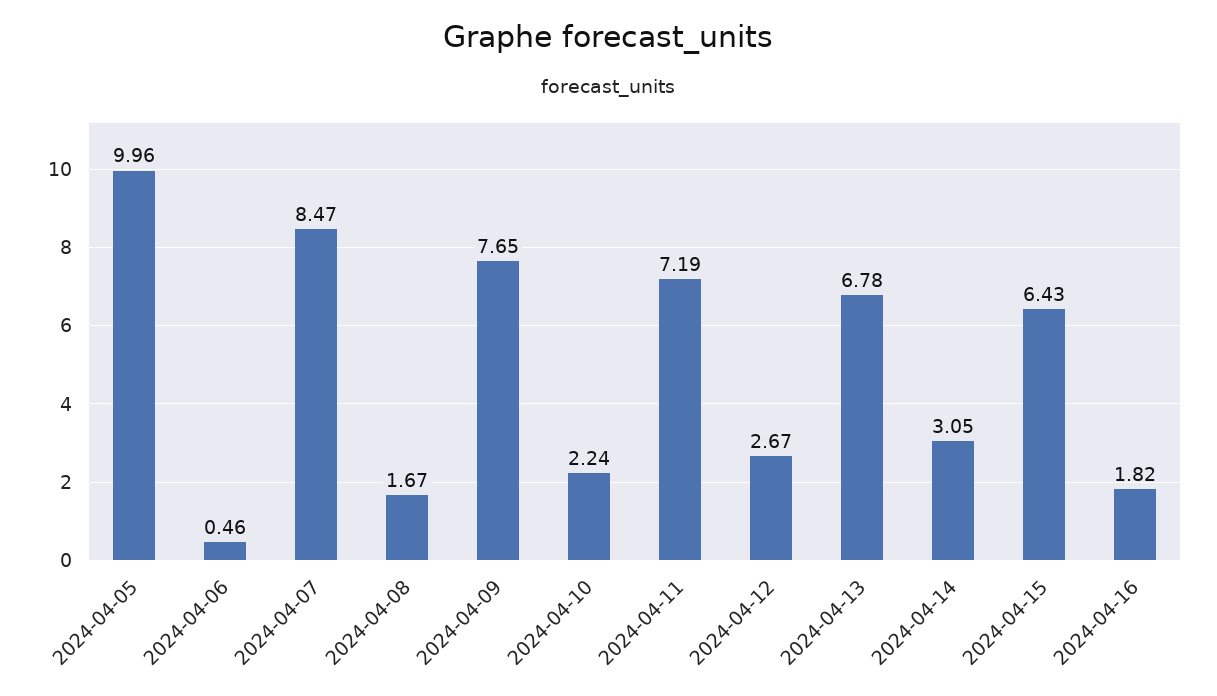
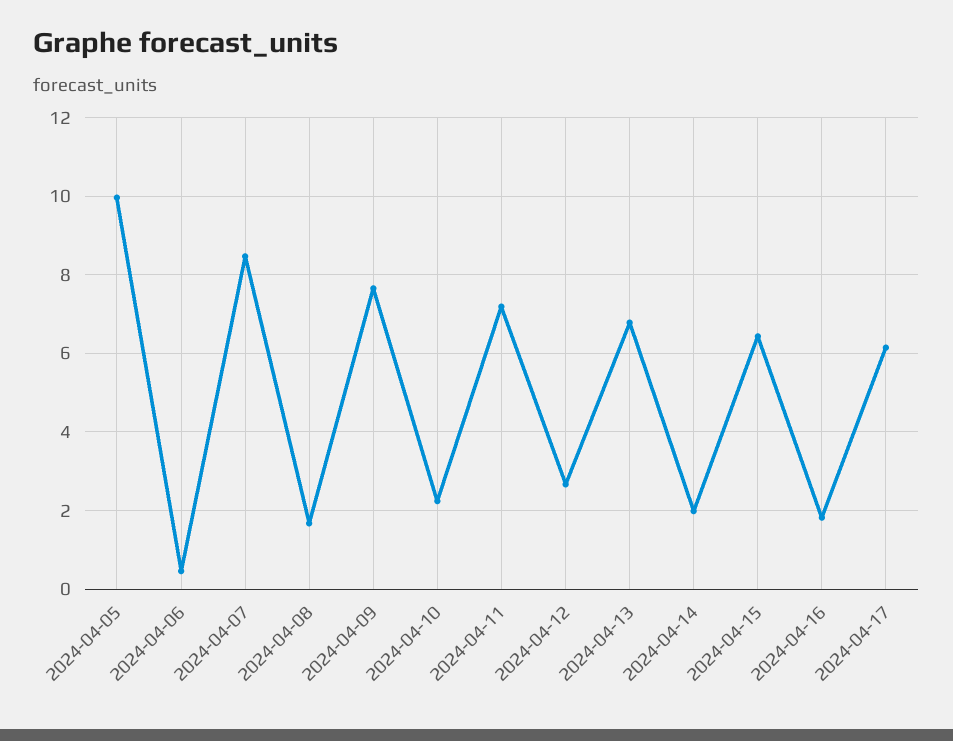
2024-04-14: 3.05 -> 2
2024-04-17: none -> 6.2

